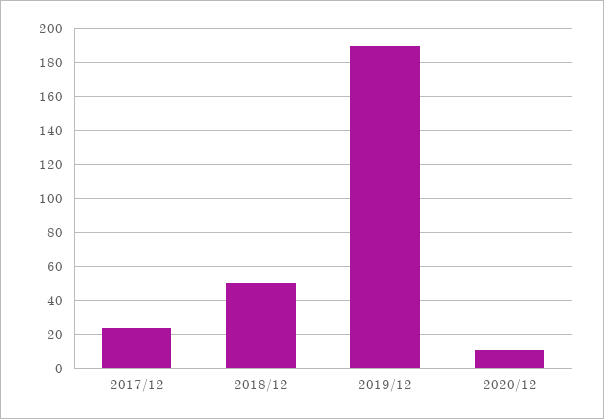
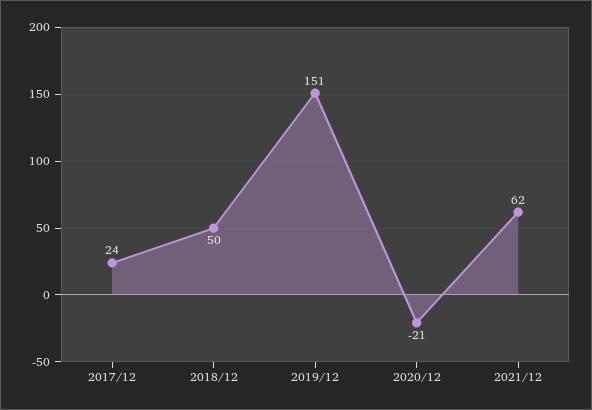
2019/12: 190 -> 151
2020/12: 10 -> -21
2021/12: none -> 62

